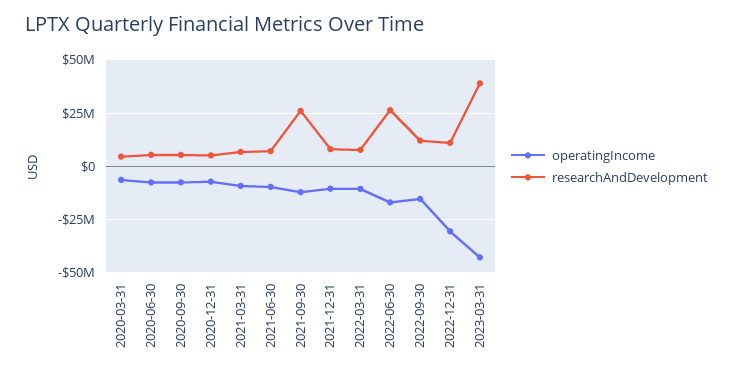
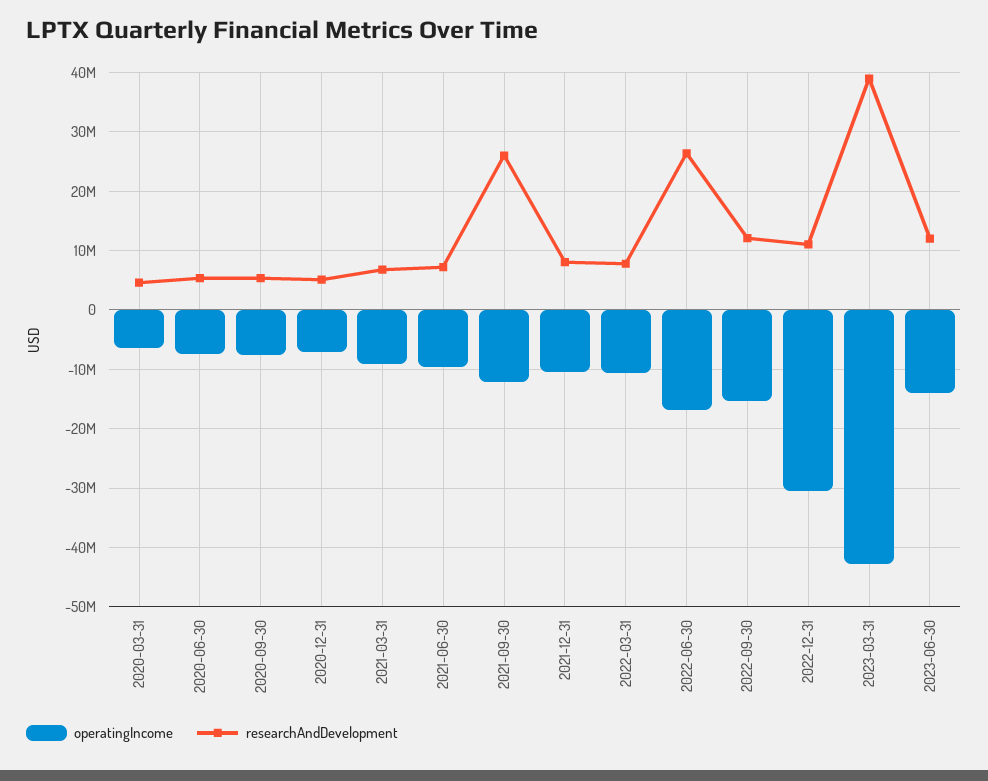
operatingIncome, 2023-06-30: none -> -14000000
researchAndDevelopment, 2023-06-30: none -> 12000000

